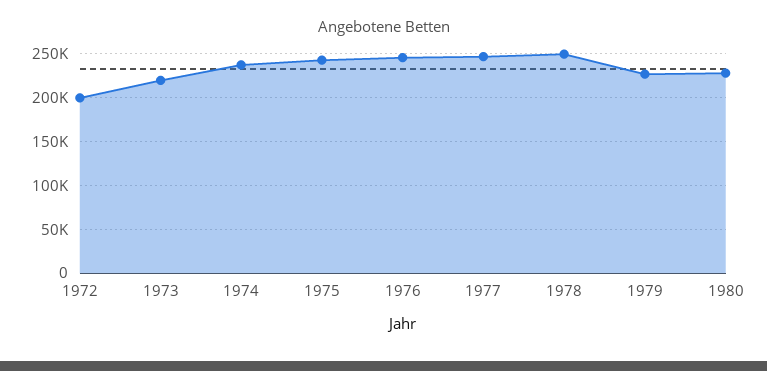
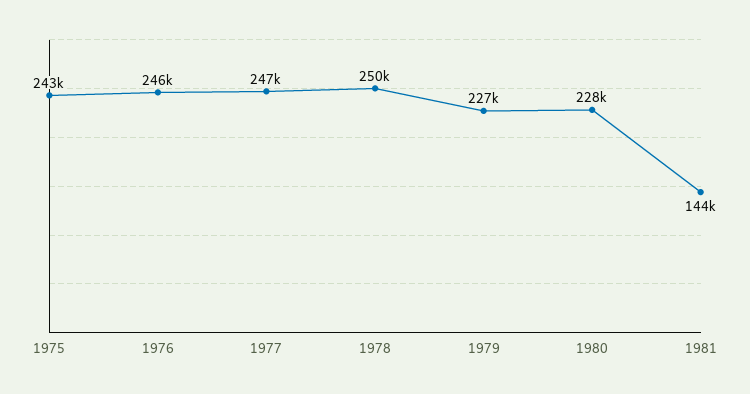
1972: 200000 -> none
1973: 220000 -> none
1974: 240000 -> none
1981: none -> 144000

